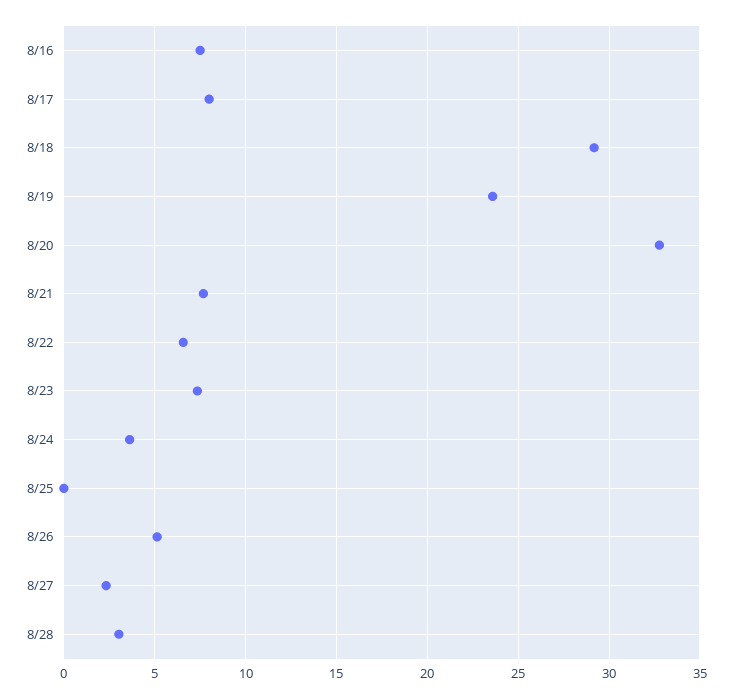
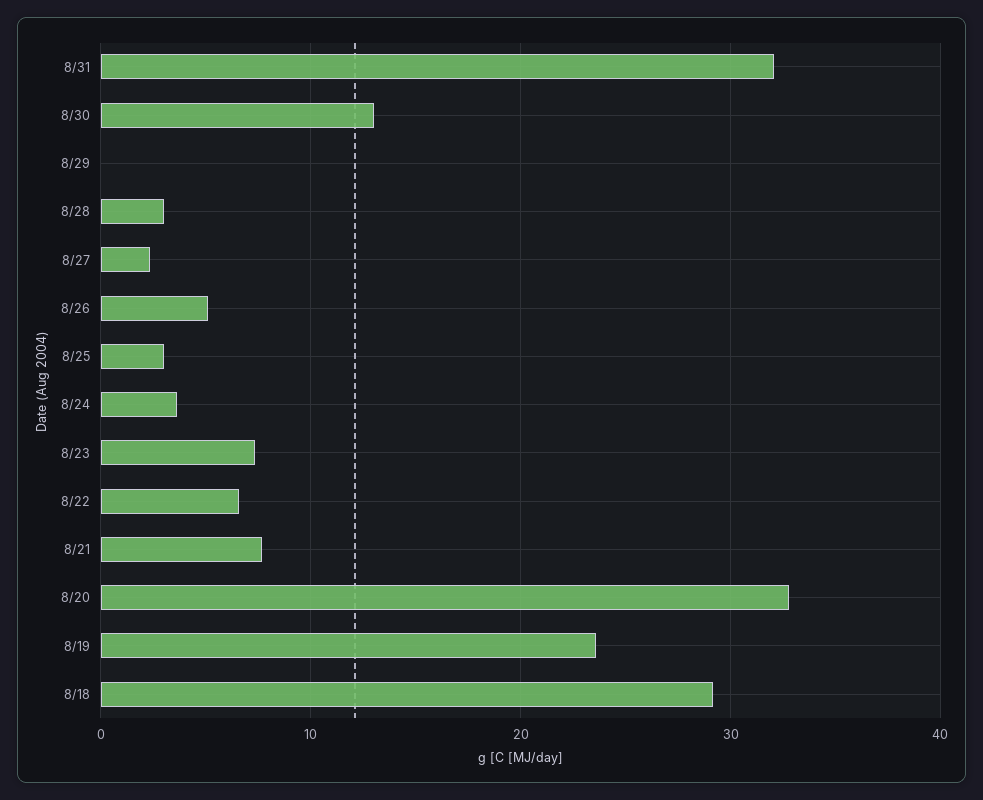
8/16: 7.5 -> none
8/17: 8 -> none
8/25: 0 -> 3
8/31: none -> 32
8/30: none -> 13
8/29: none -> 0

